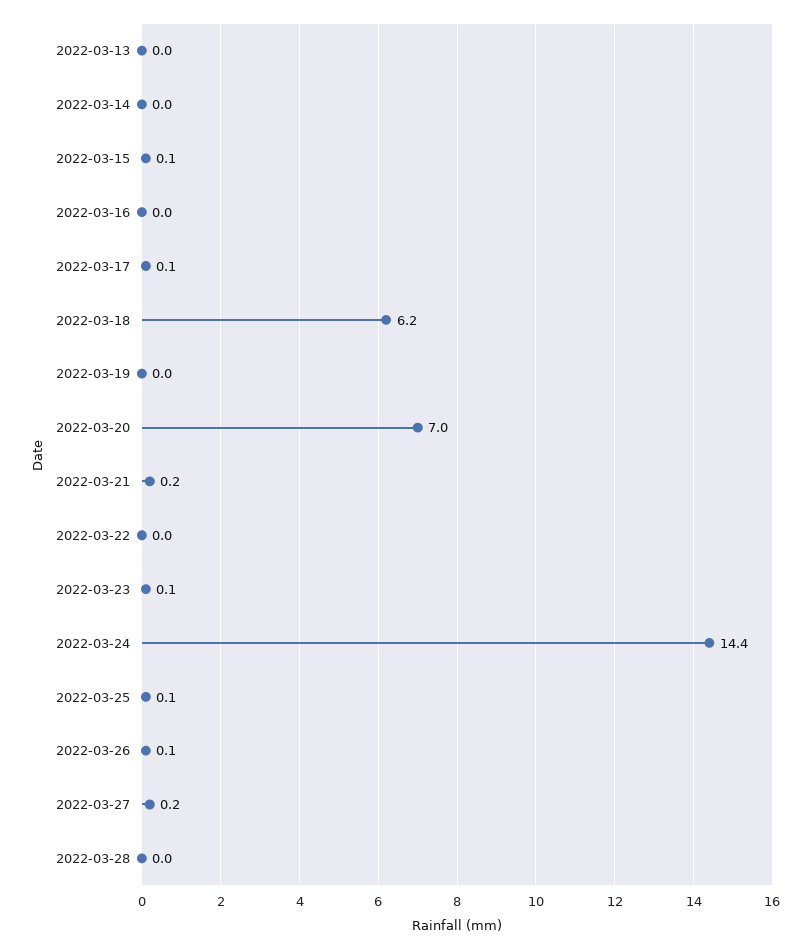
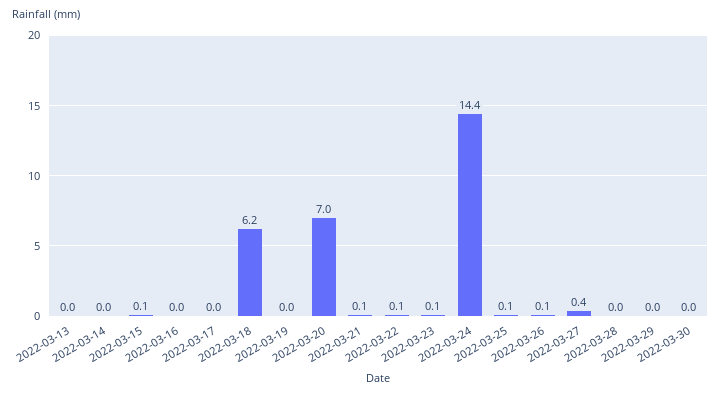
2022-03-17: 0.1 -> 0
2022-03-21: 0.2 -> 0.1
2022-03-22: 0 -> 0.1
2022-03-27: 0.2 -> 0.4
2022-03-29: none -> 0
2022-03-30: none -> 0

